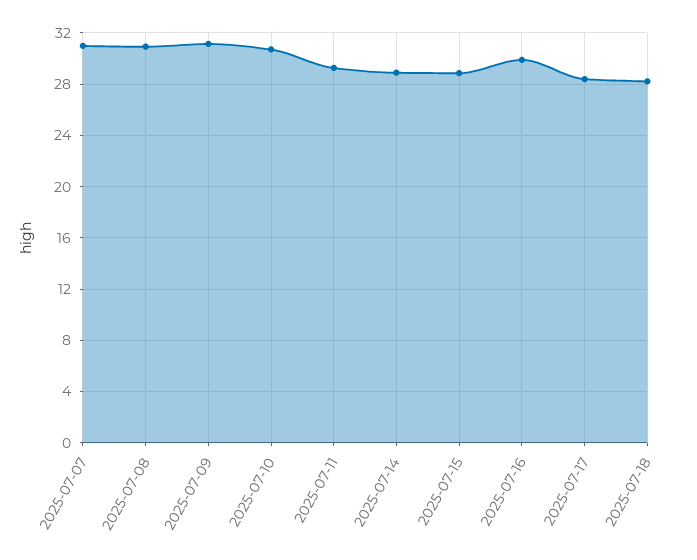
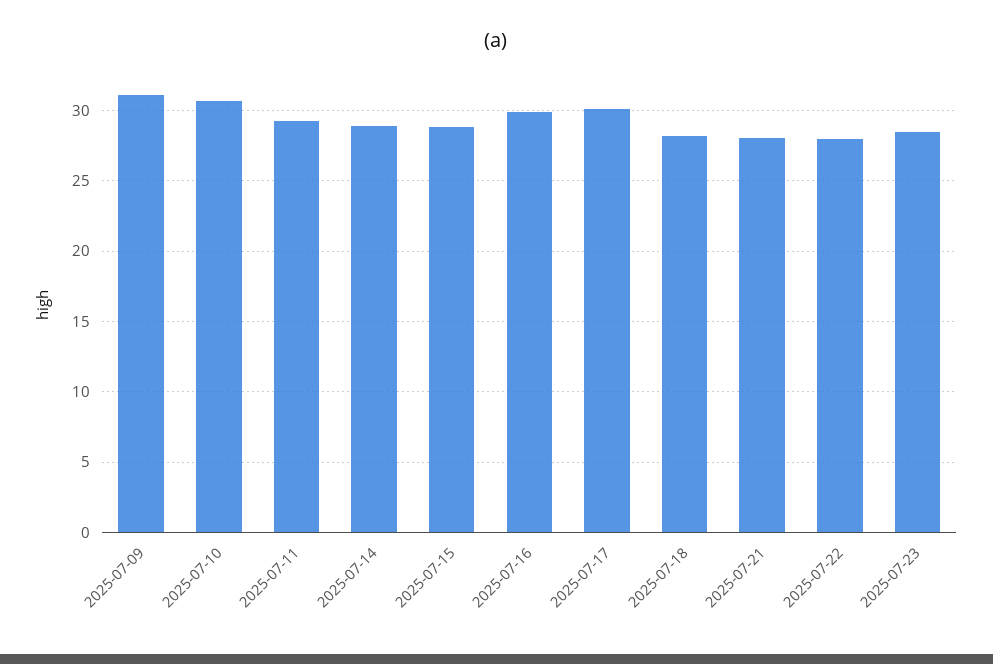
2025-07-07: 31 -> none
2025-07-08: 31 -> none
2025-07-17: 28.5 -> 30
2025-07-21: none -> 28
2025-07-22: none -> 28
2025-07-23: none -> 28.5

